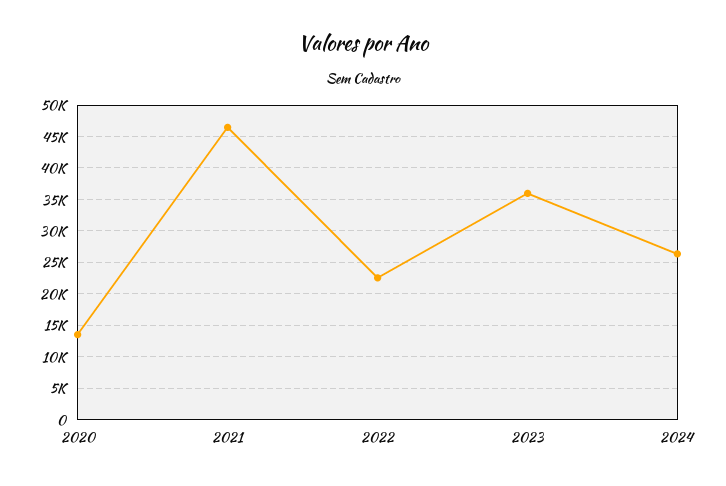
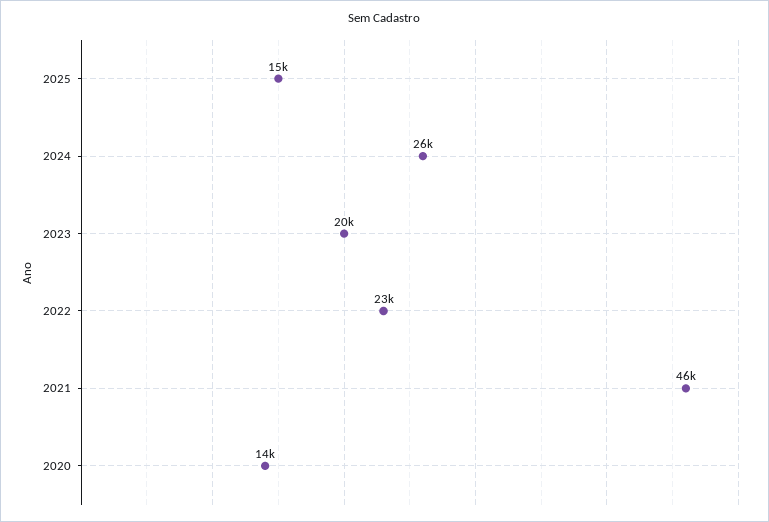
2023: 36000 -> 20000
2025: none -> 15000

